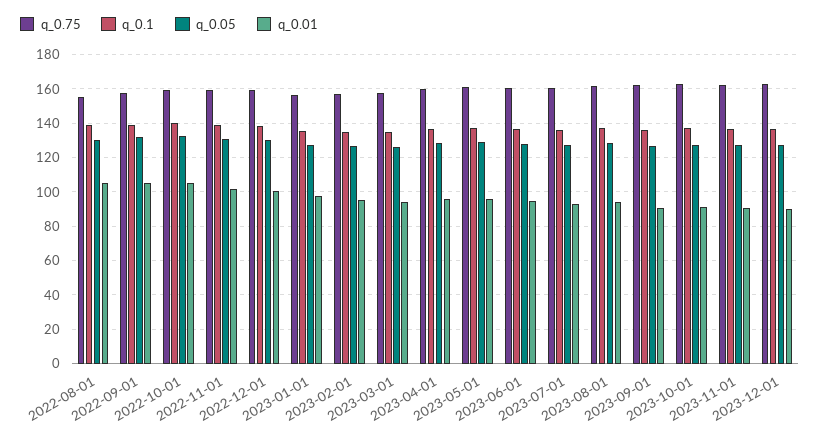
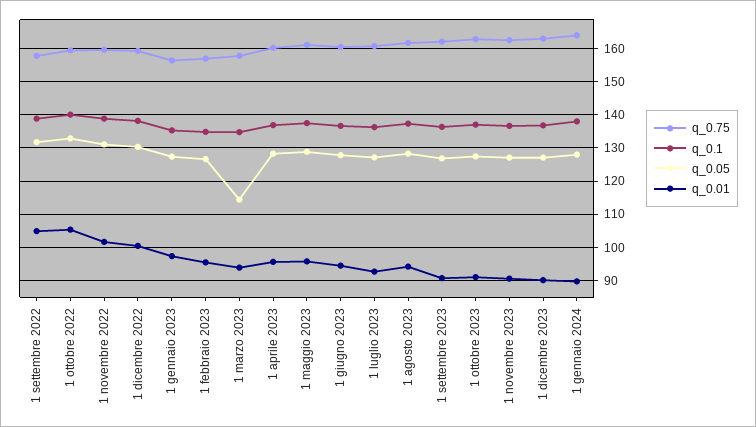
q_0.75, 2022-08-01: 155 -> none
q_0.1, 2022-08-01: 140 -> none
q_0.05, 2022-08-01: 130 -> none
q_0.01, 2022-08-01: 105 -> none
q_0.05, 2023-03-01: 125 -> 114
q_0.75, 1 gennaio 2024: none -> 164
q_0.1, 1 gennaio 2024: none -> 138
q_0.05, 1 gennaio 2024: none -> 128
q_0.01, 1 gennaio 2024: none -> 90

